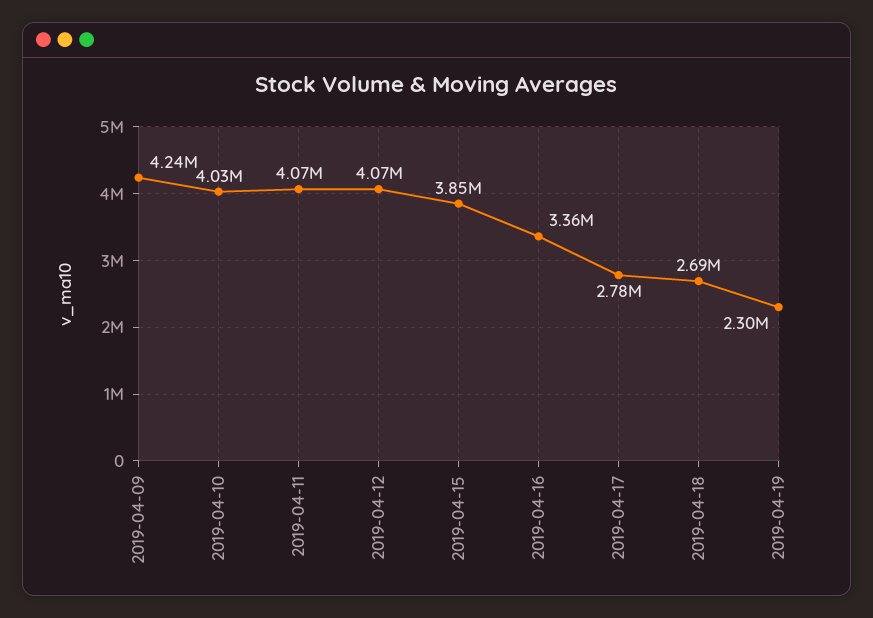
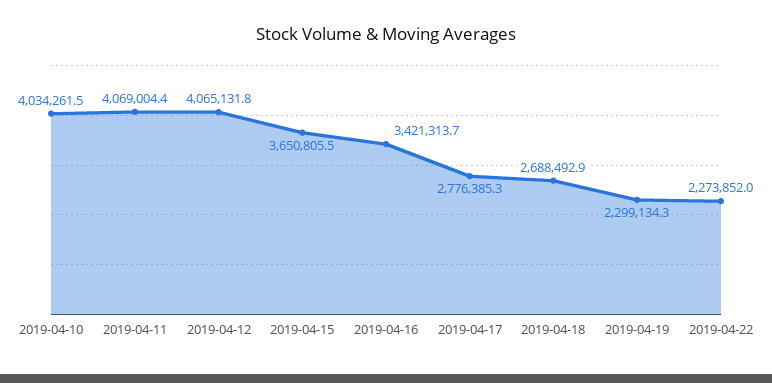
2019-04-09: 4240000 -> none
2019-04-15: 3850000 -> 3650805.5
2019-04-16: 3360000 -> 3421313.7
2019-04-22: none -> 2273852

